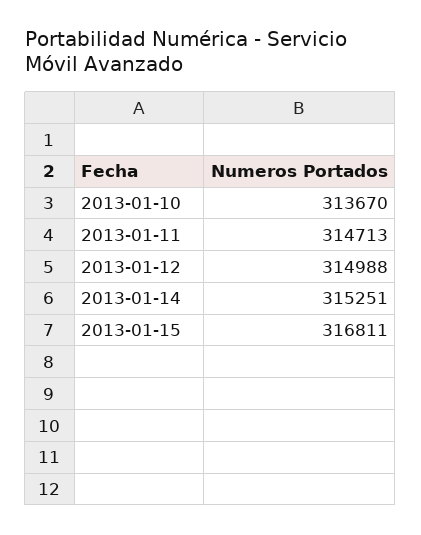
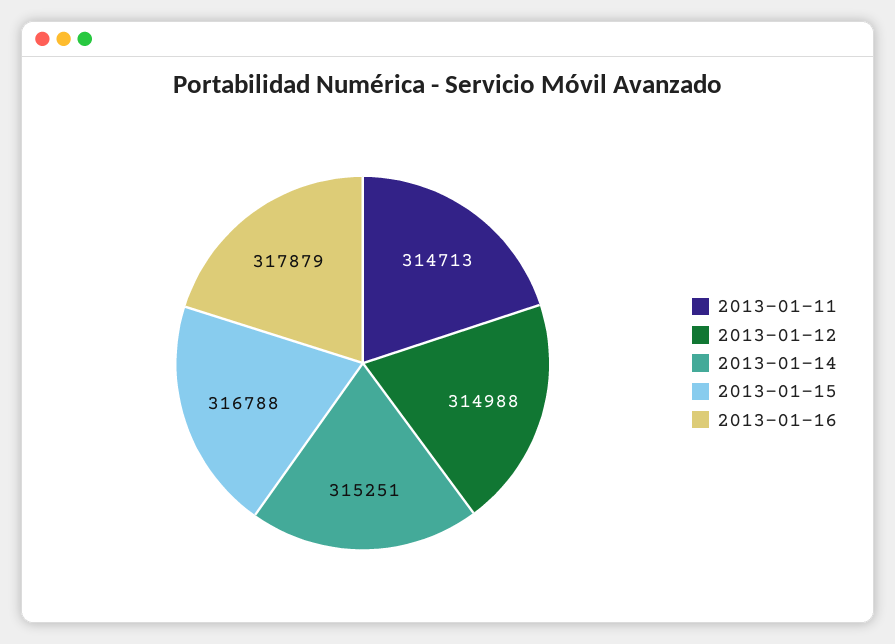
2013-01-10: 313670 -> none
2013-01-15: 316811 -> 316788
2013-01-16: none -> 317879

